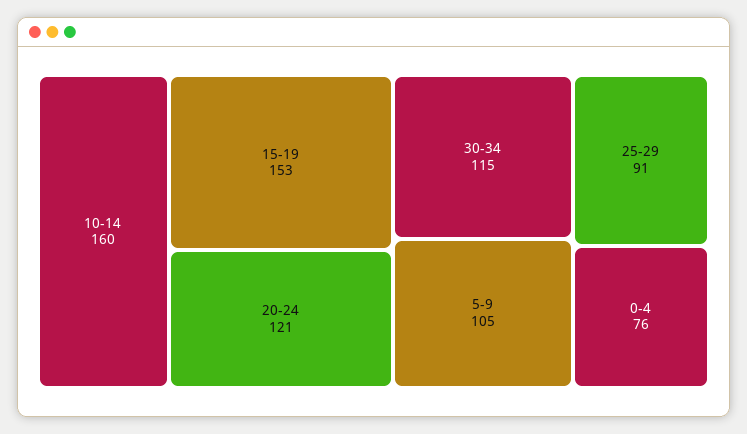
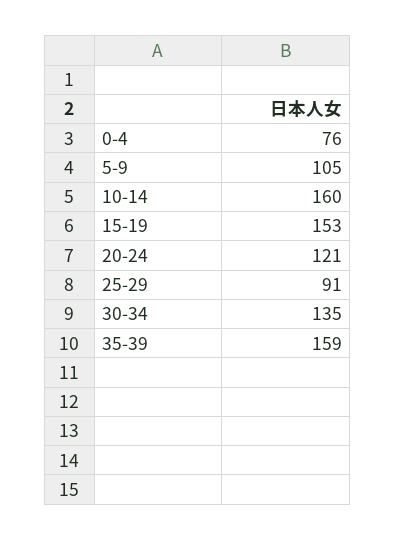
30-34: 115 -> 135
35-39: none -> 159

